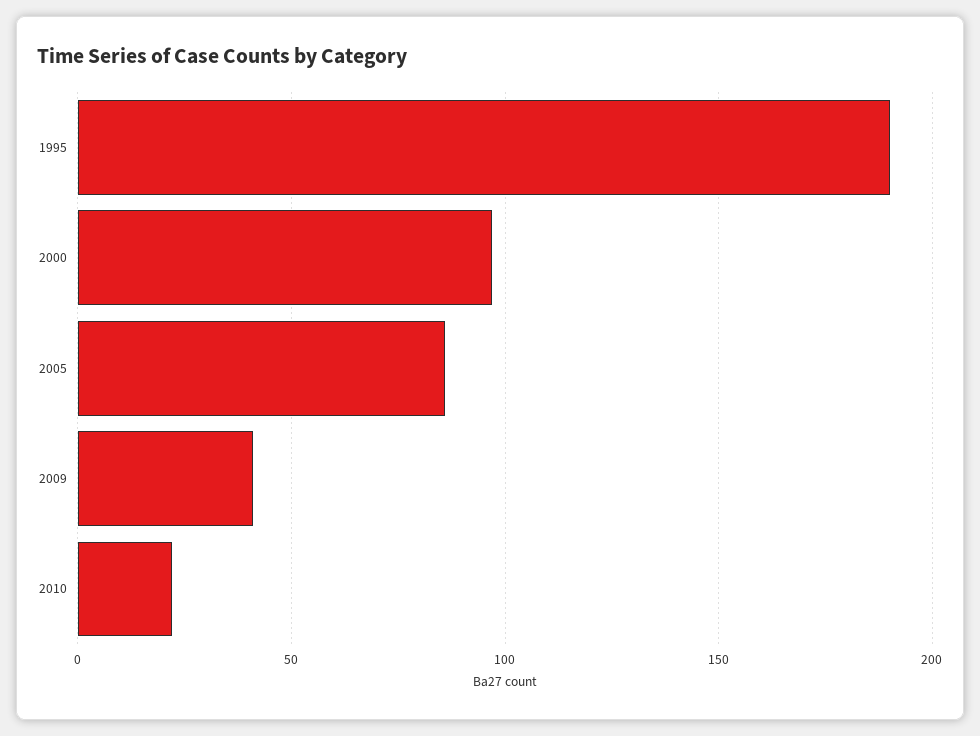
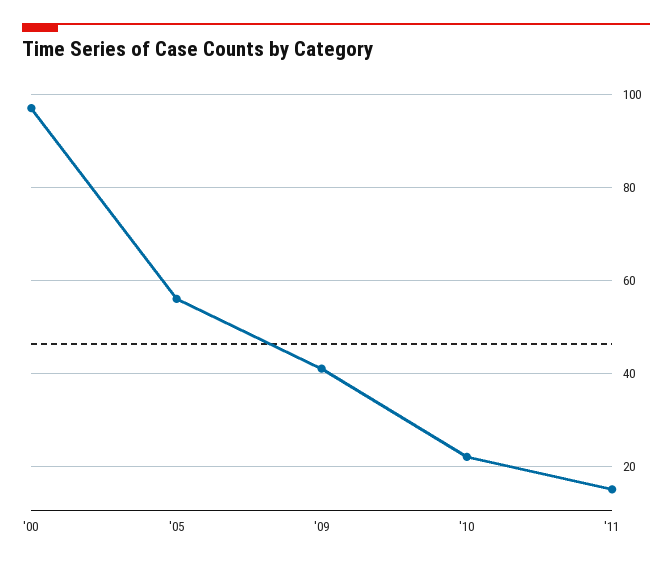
1995: 190 -> none
2005: 85 -> 55
'11: none -> 15

